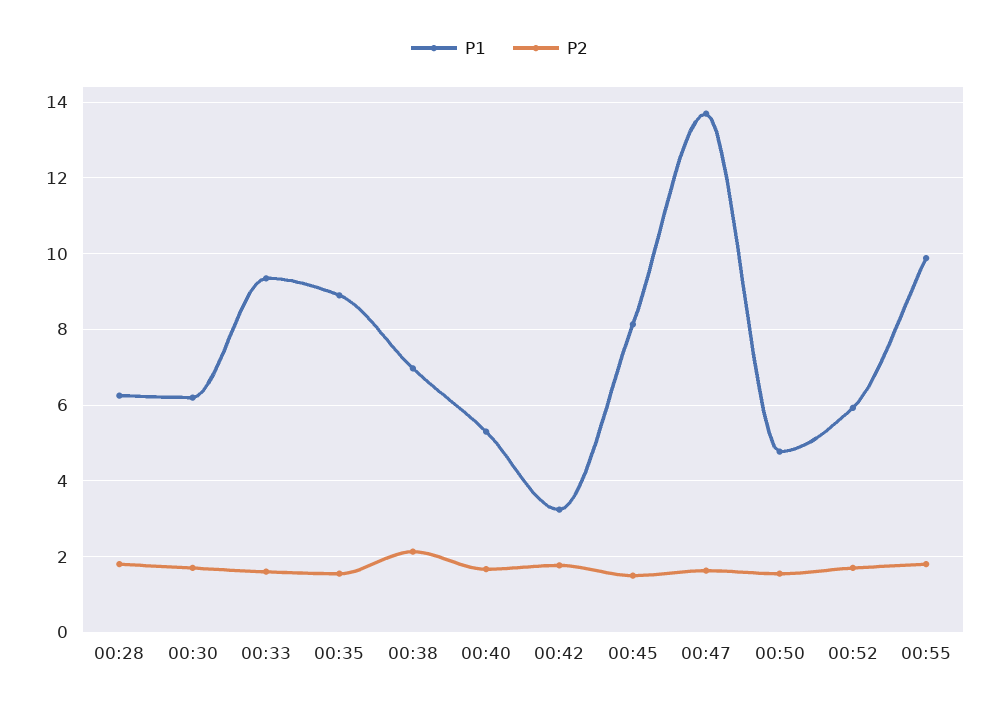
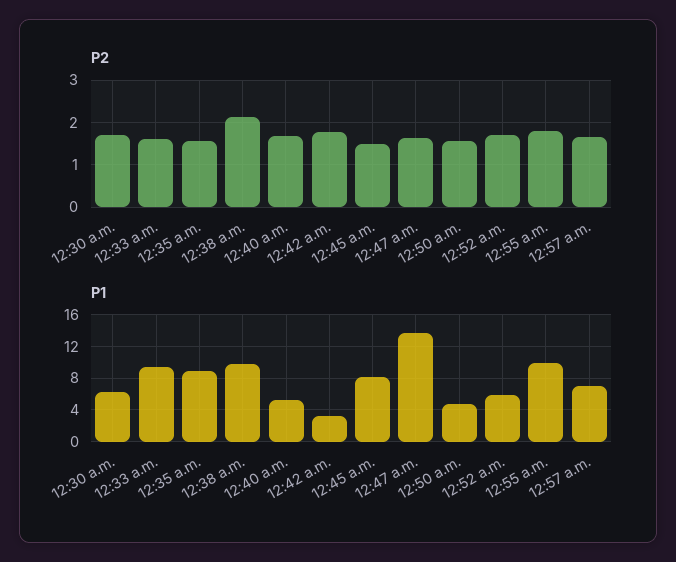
P1, 00:28: 6.2 -> none
P2, 00:28: 1.8 -> none
P1, 00:38: 7 -> 10
P2, 12:57 a.m.: none -> 1.6
P1, 12:57 a.m.: none -> 7

